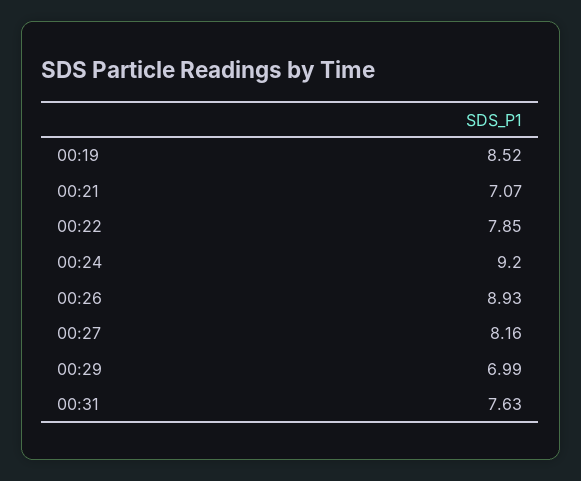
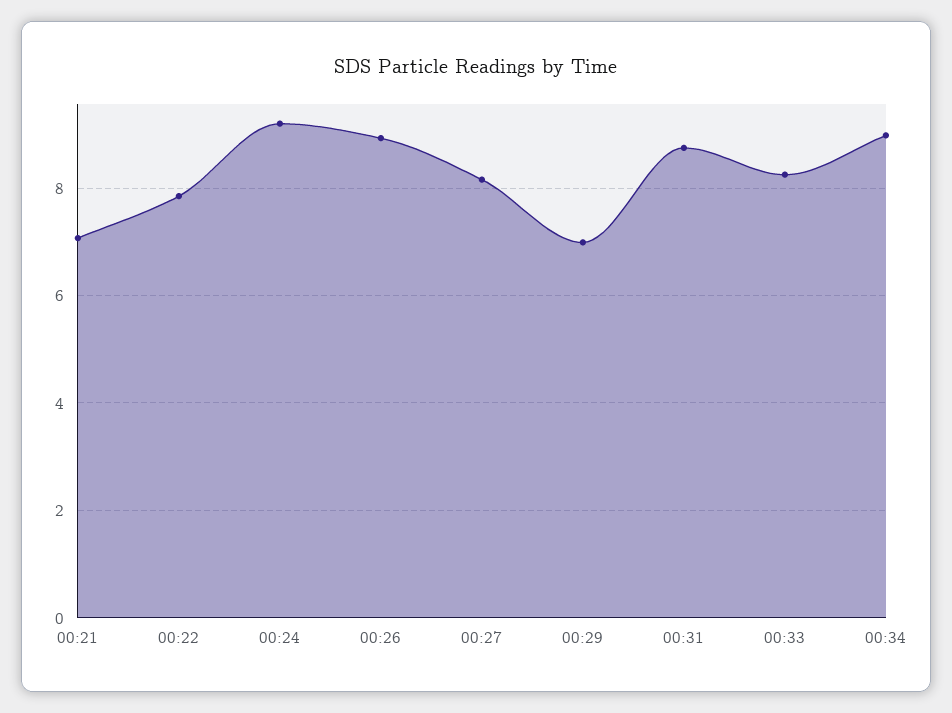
00:19: 8.52 -> none
00:31: 7.63 -> 8.8
00:33: none -> 8.2
00:34: none -> 9

